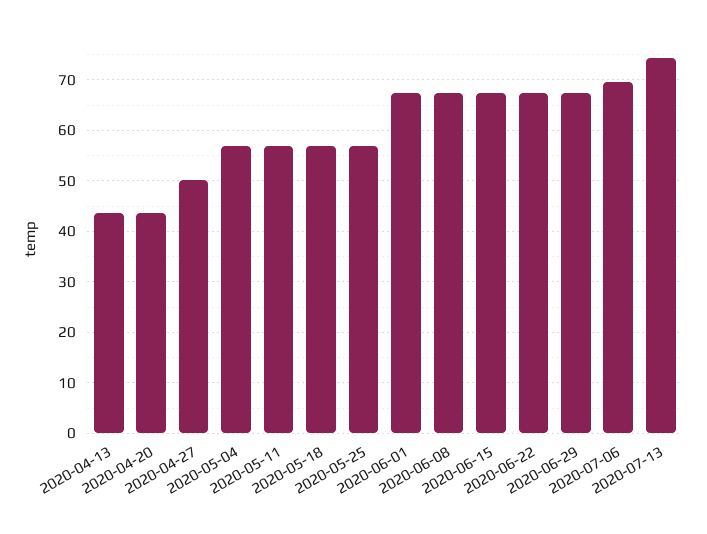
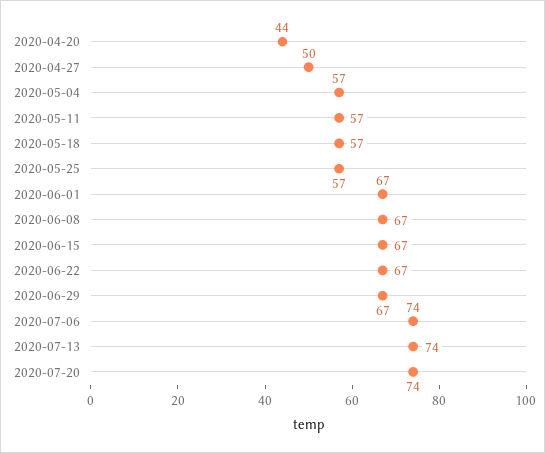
2020-04-13: 44 -> none
2020-07-06: 70 -> 74
2020-07-20: none -> 74

